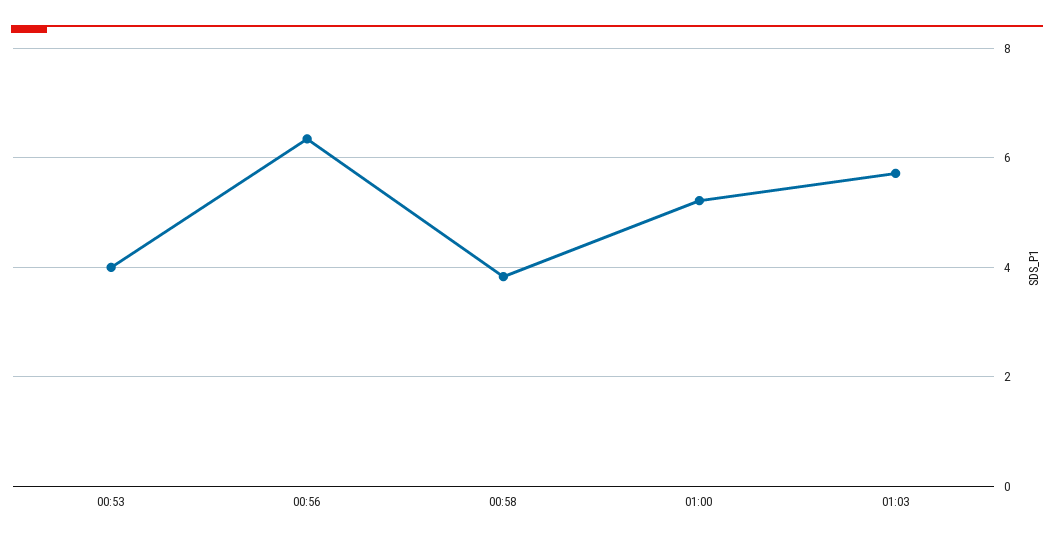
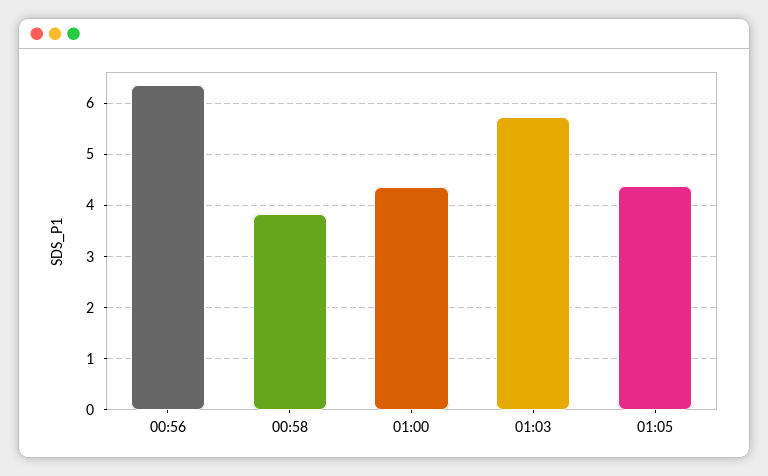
00:53: 4 -> none
01:00: 5.2 -> 4.4
01:05: none -> 4.4

